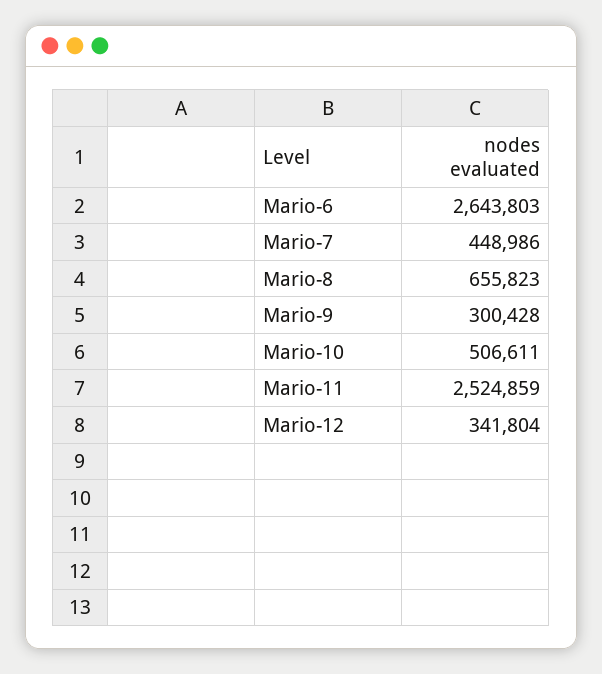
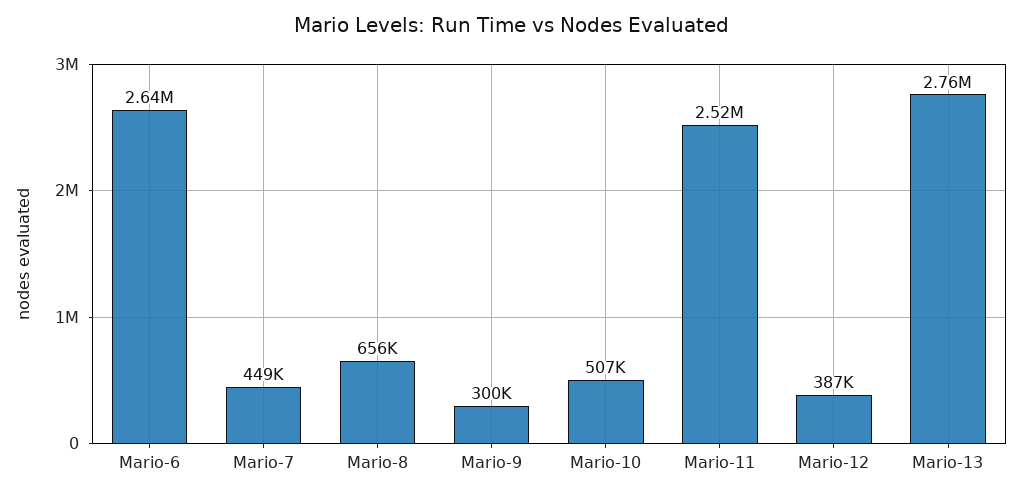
Mario-12: 341804 -> 387000
Mario-13: none -> 2760000

